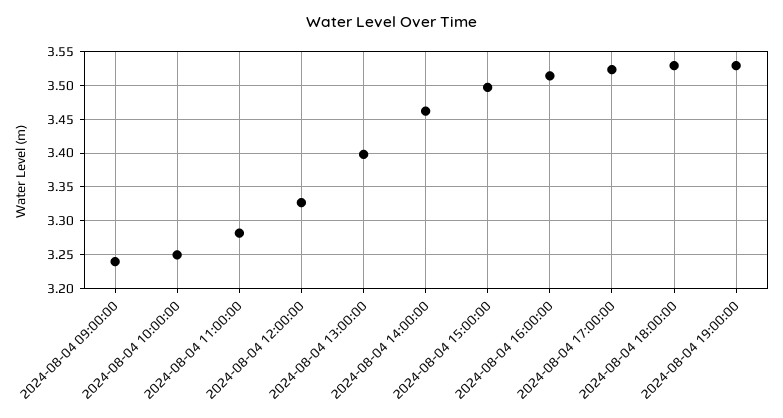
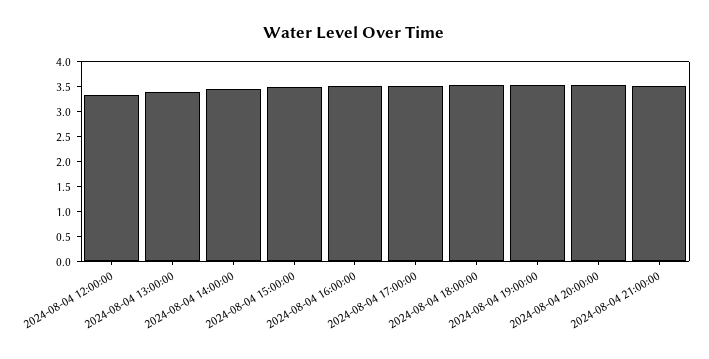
2024-08-04 09:00:00: 3.24 -> none
2024-08-04 10:00:00: 3.25 -> none
2024-08-04 11:00:00: 3.28 -> none
2024-08-04 20:00:00: none -> 3.5
2024-08-04 21:00:00: none -> 3.5

